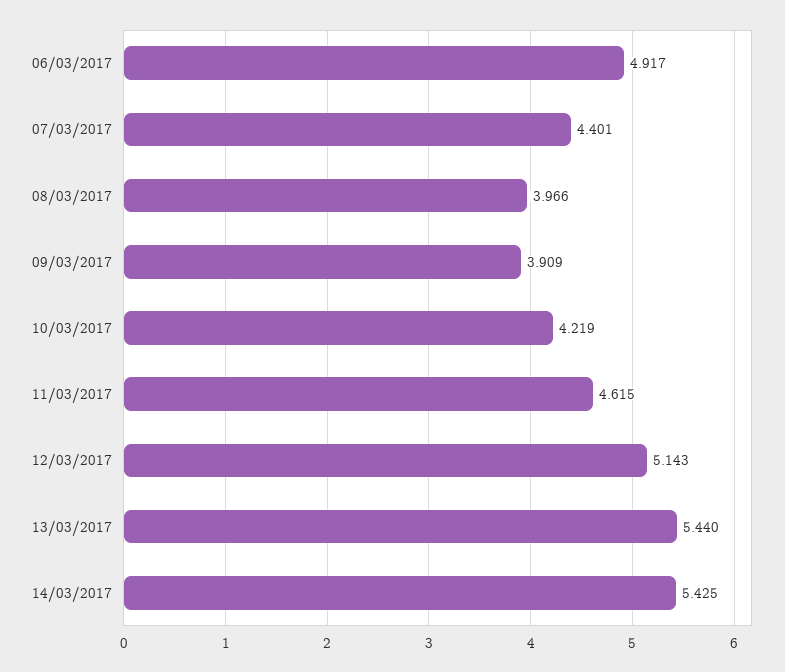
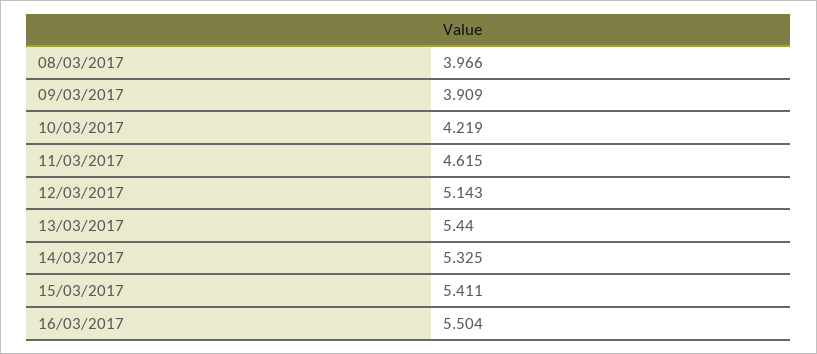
06/03/2017: 4.917 -> none
07/03/2017: 4.401 -> none
14/03/2017: 5.425 -> 5.325
15/03/2017: none -> 5.411
16/03/2017: none -> 5.504

